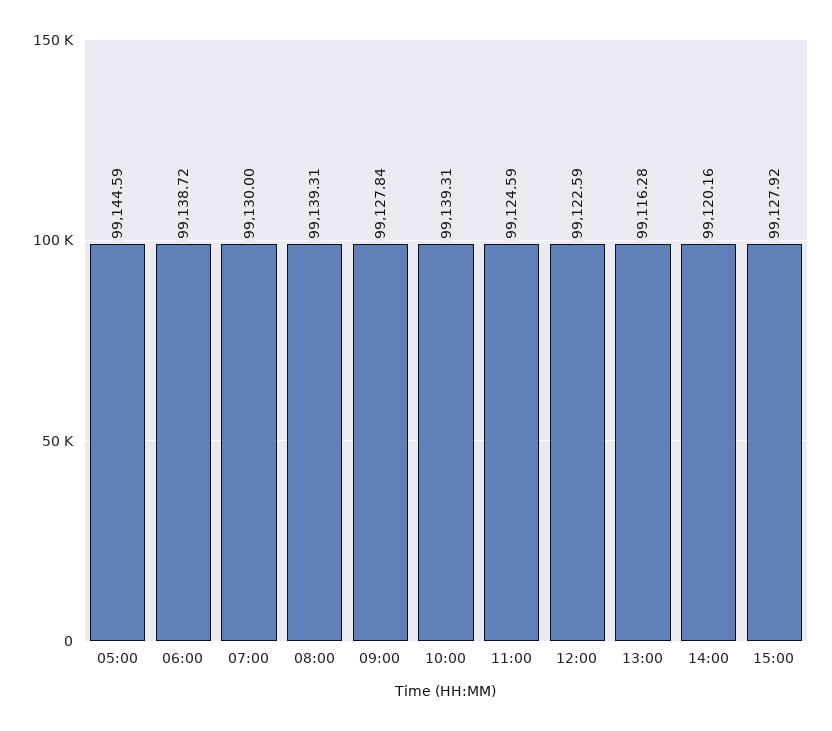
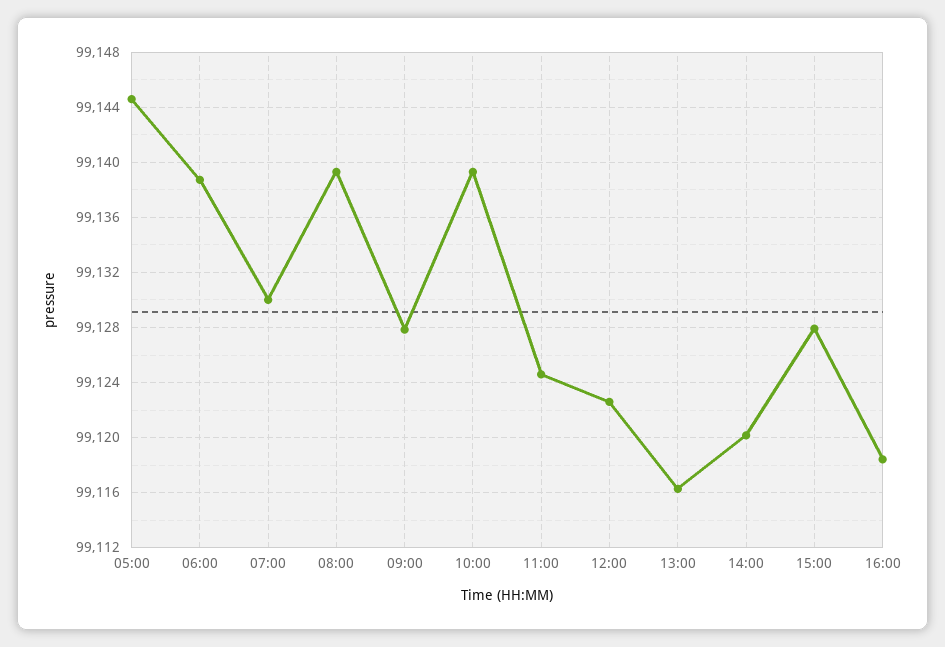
16:00: none -> 99118.5

